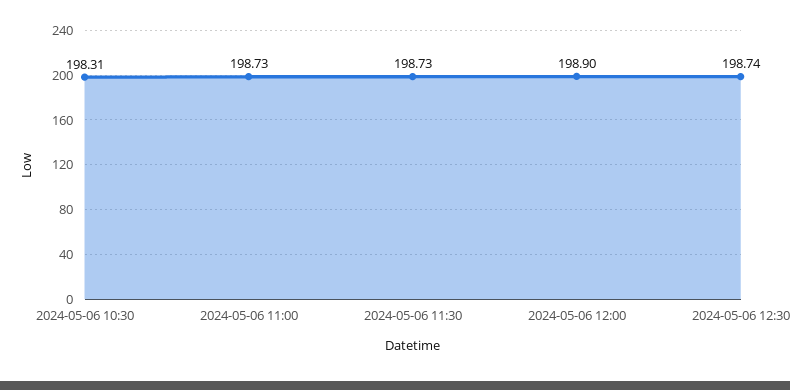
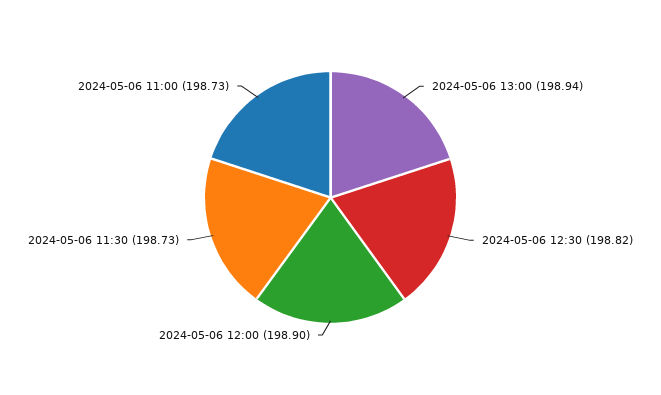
2024-05-06 10:30: 198.31 -> none
2024-05-06 12:30: 198.74 -> 198.82
2024-05-06 13:00: none -> 198.94

